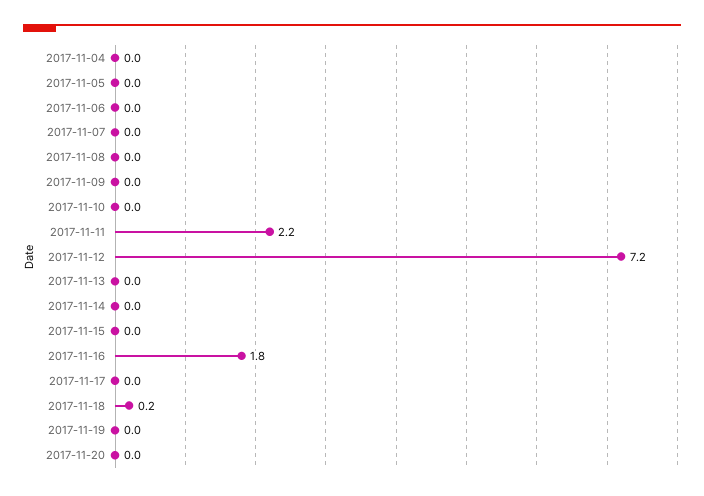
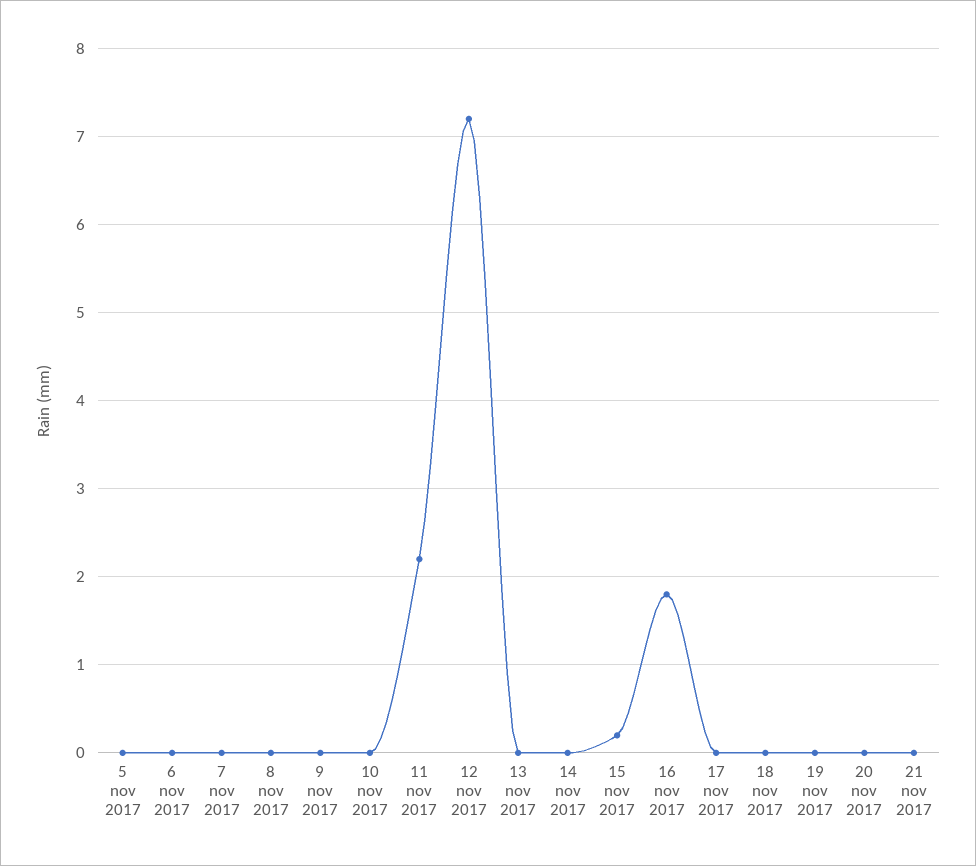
2017-11-04: 0 -> none
2017-11-15: 0 -> 0.2
2017-11-18: 0.2 -> 0
21 nov 2017: none -> 0

